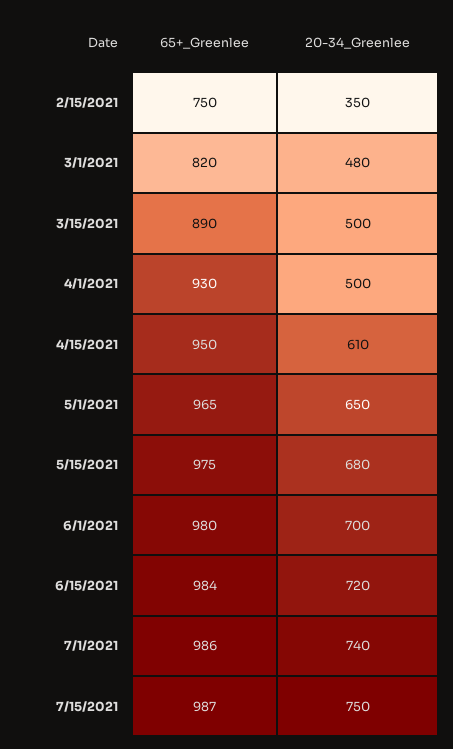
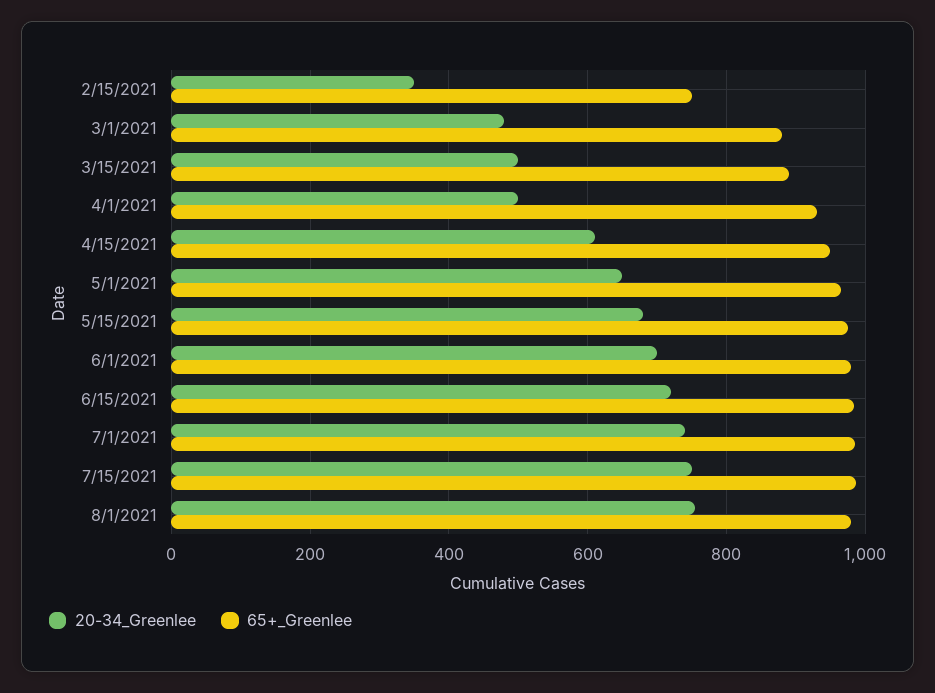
65+_Greenlee, 3/1/2021: 820 -> 880
20-34_Greenlee, 8/1/2021: none -> 760
65+_Greenlee, 8/1/2021: none -> 980

